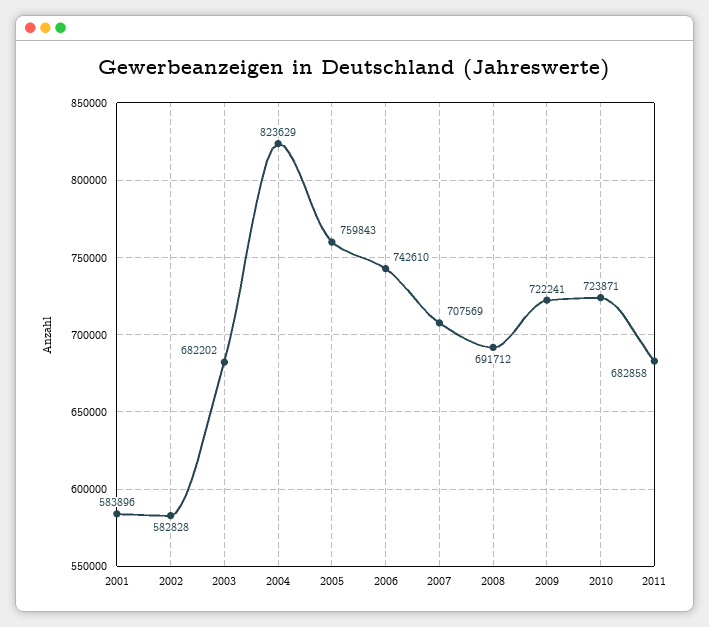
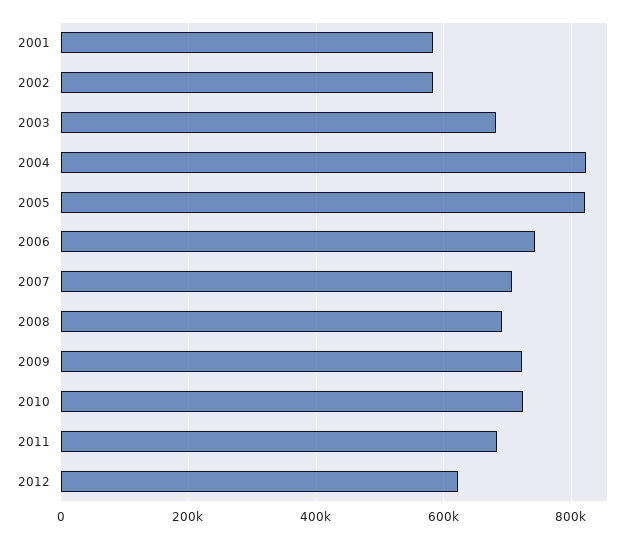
2005: 759843 -> 820000
2012: none -> 620000

